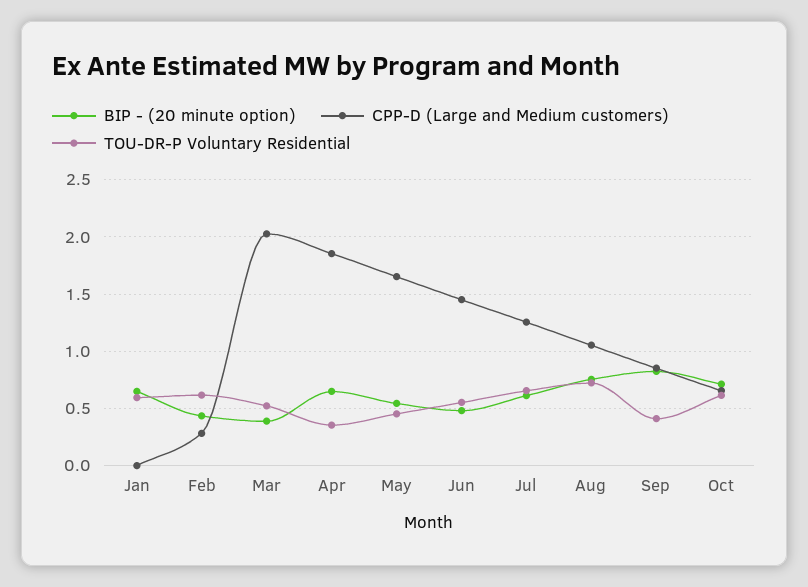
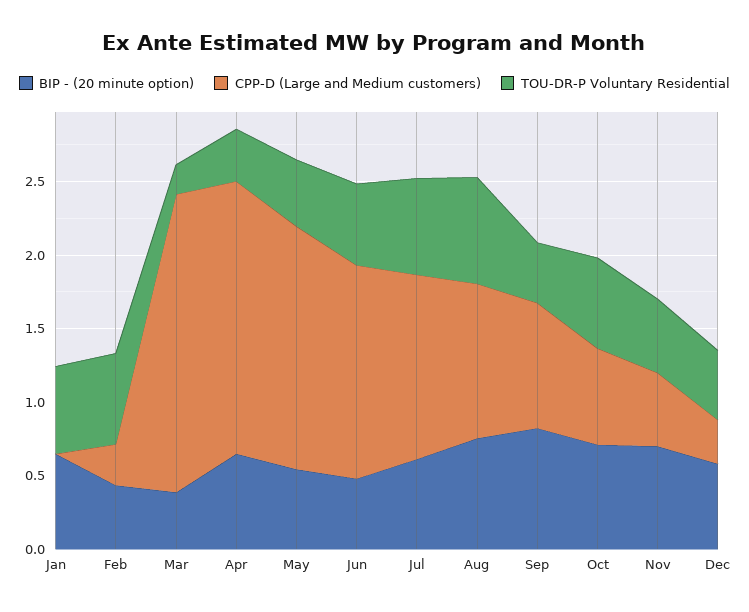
TOU-DR-P Voluntary Residential, Mar: 0.5 -> 0.2
BIP - (20 minute option), Nov: none -> 0.7
CPP-D (Large and Medium customers), Nov: none -> 0.5
TOU-DR-P Voluntary Residential, Nov: none -> 0.5
BIP - (20 minute option), Dec: none -> 0.6
CPP-D (Large and Medium customers), Dec: none -> 0.3
TOU-DR-P Voluntary Residential, Dec: none -> 0.5

